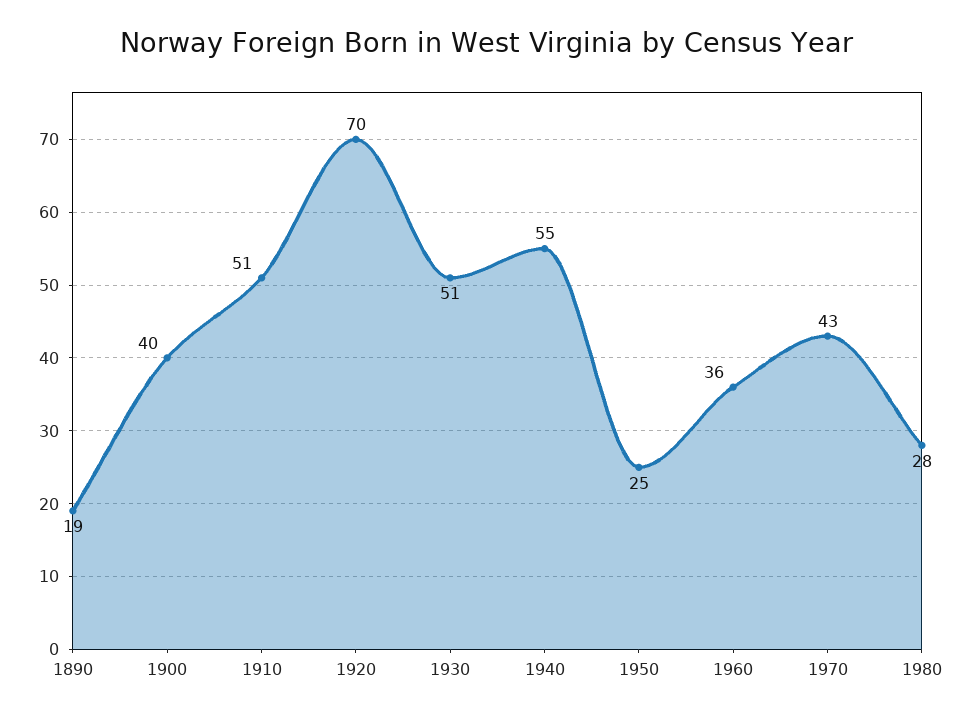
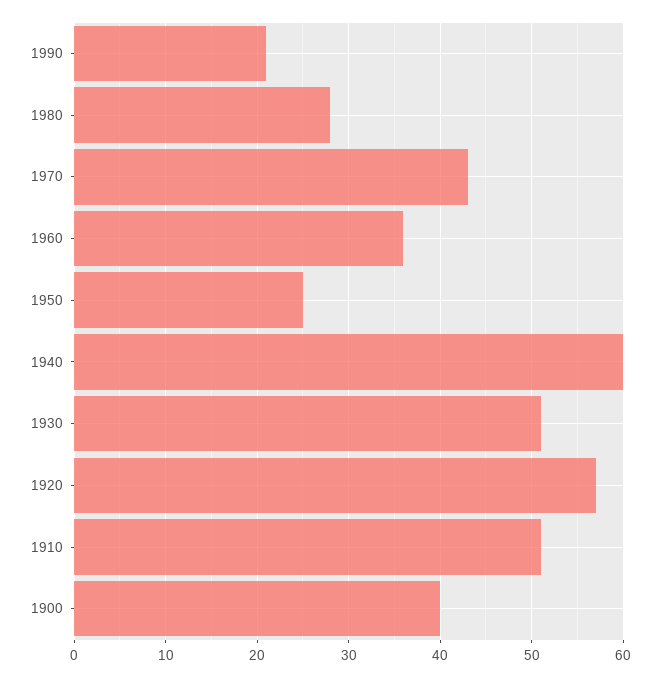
1890: 19 -> none
1920: 70 -> 57
1940: 55 -> 60
1990: none -> 21

